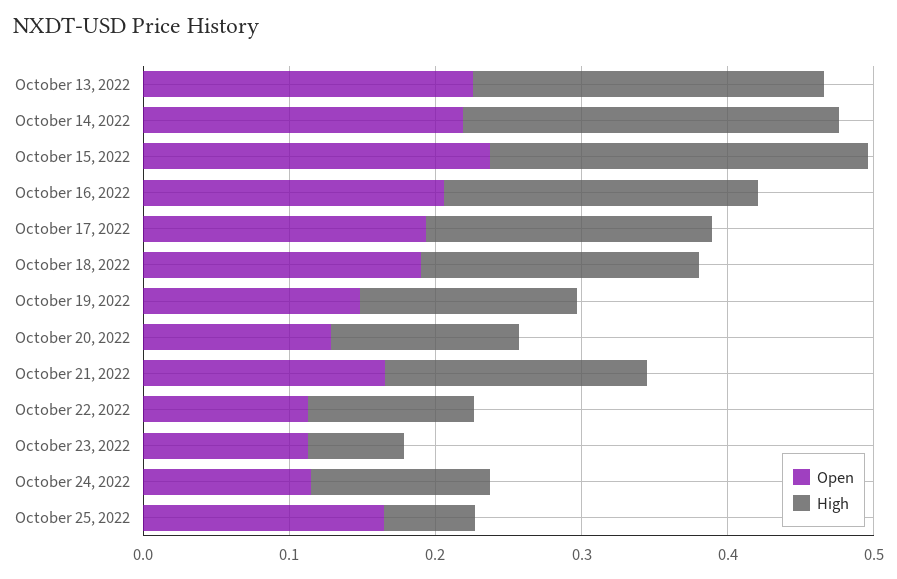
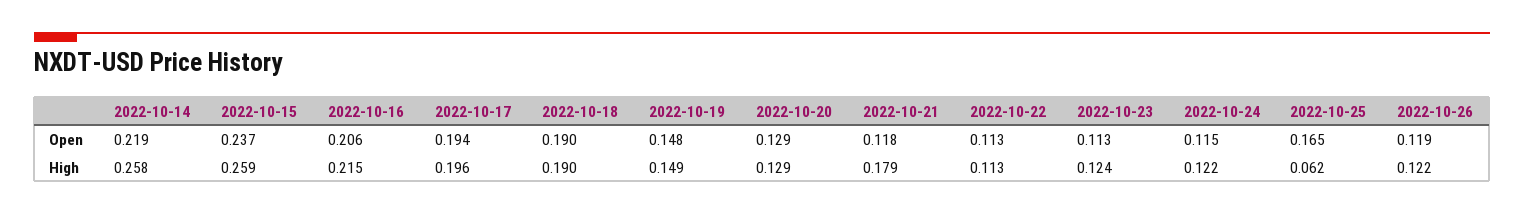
Open, October 13, 2022: 0.22 -> none
High, October 13, 2022: 0.24 -> none
Open, October 21, 2022: 0.16 -> 0.118
High, October 23, 2022: 0.06 -> 0.124
Open, 2022-10-26: none -> 0.119
High, 2022-10-26: none -> 0.122

